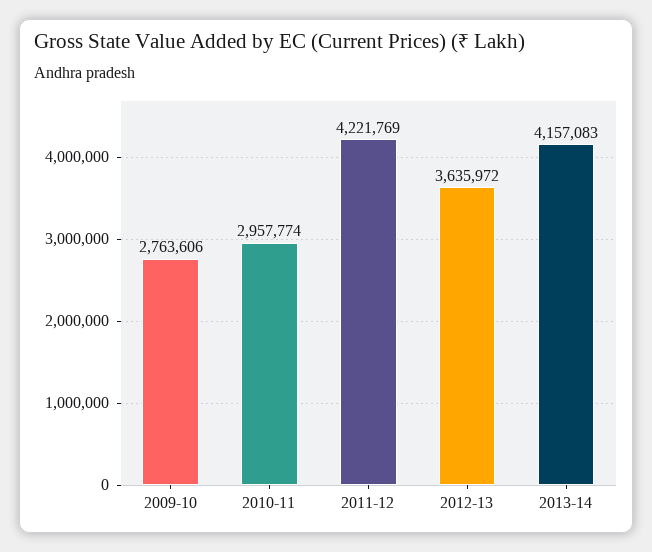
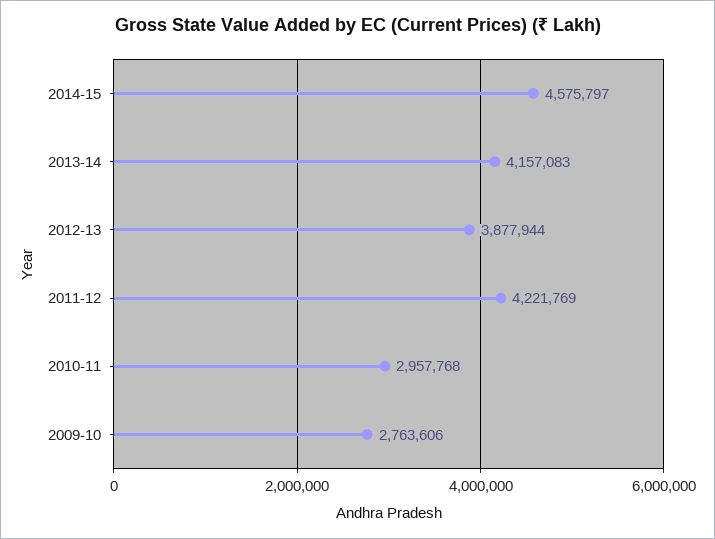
2010-11: 2957774 -> 2957768
2012-13: 3635972 -> 3877944
2014-15: none -> 4575797

